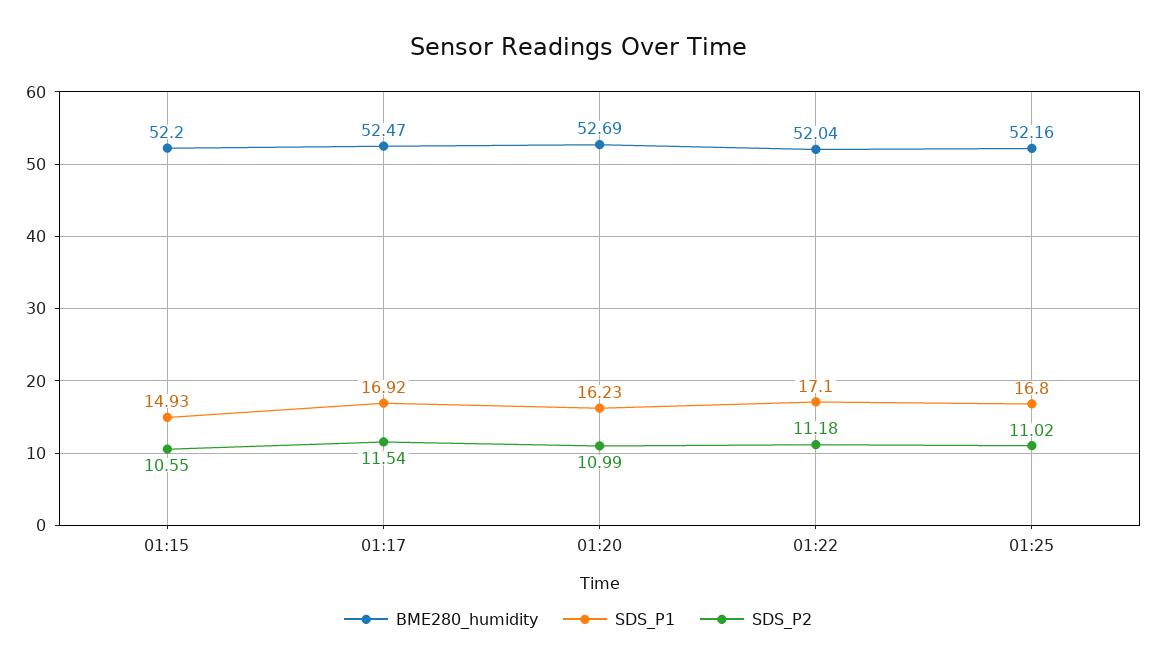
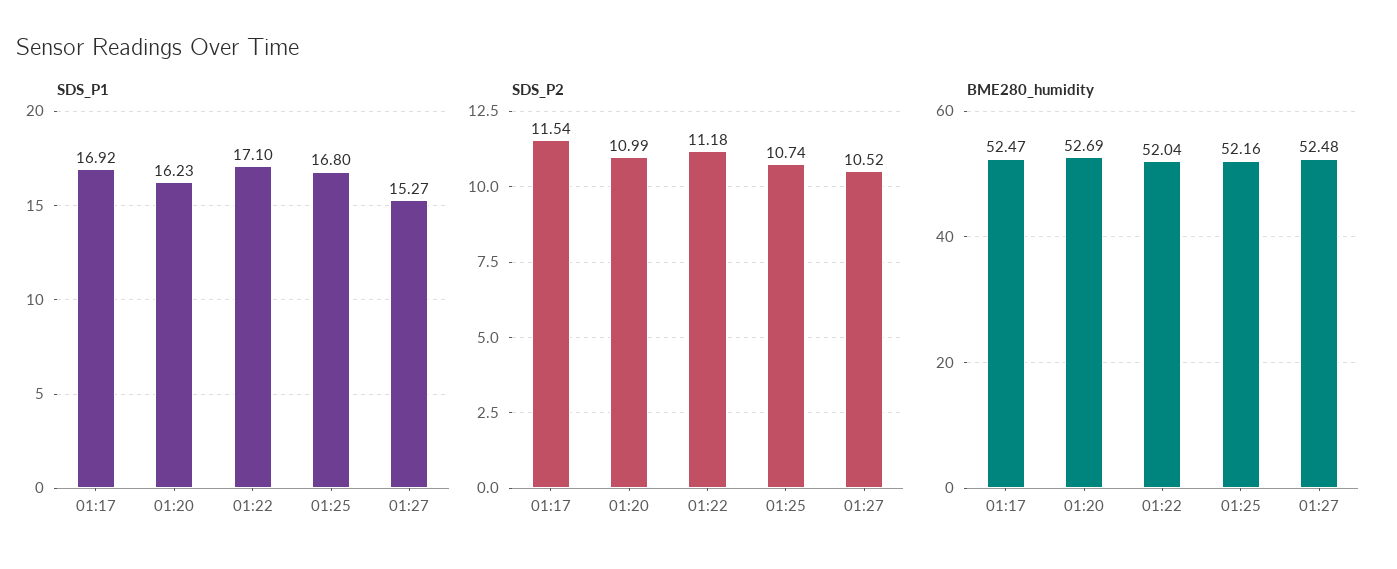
BME280_humidity, 01:15: 52.2 -> none
SDS_P1, 01:15: 14.93 -> none
SDS_P2, 01:15: 10.55 -> none
SDS_P2, 01:25: 11.02 -> 10.74
SDS_P1, 01:27: none -> 15.27
SDS_P2, 01:27: none -> 10.52
BME280_humidity, 01:27: none -> 52.48

